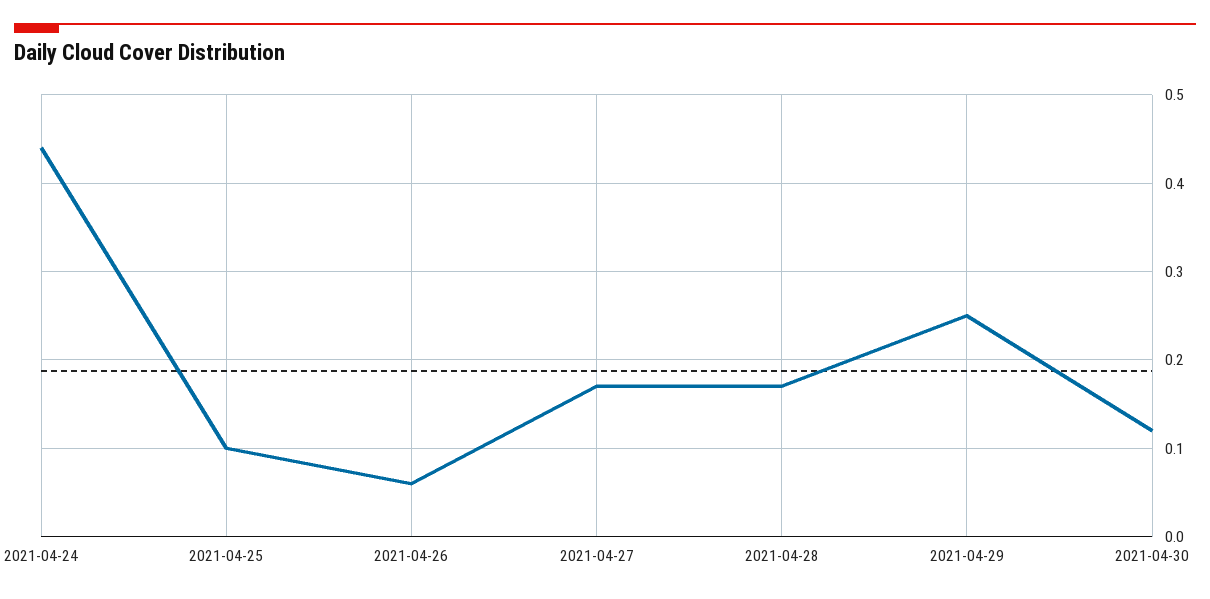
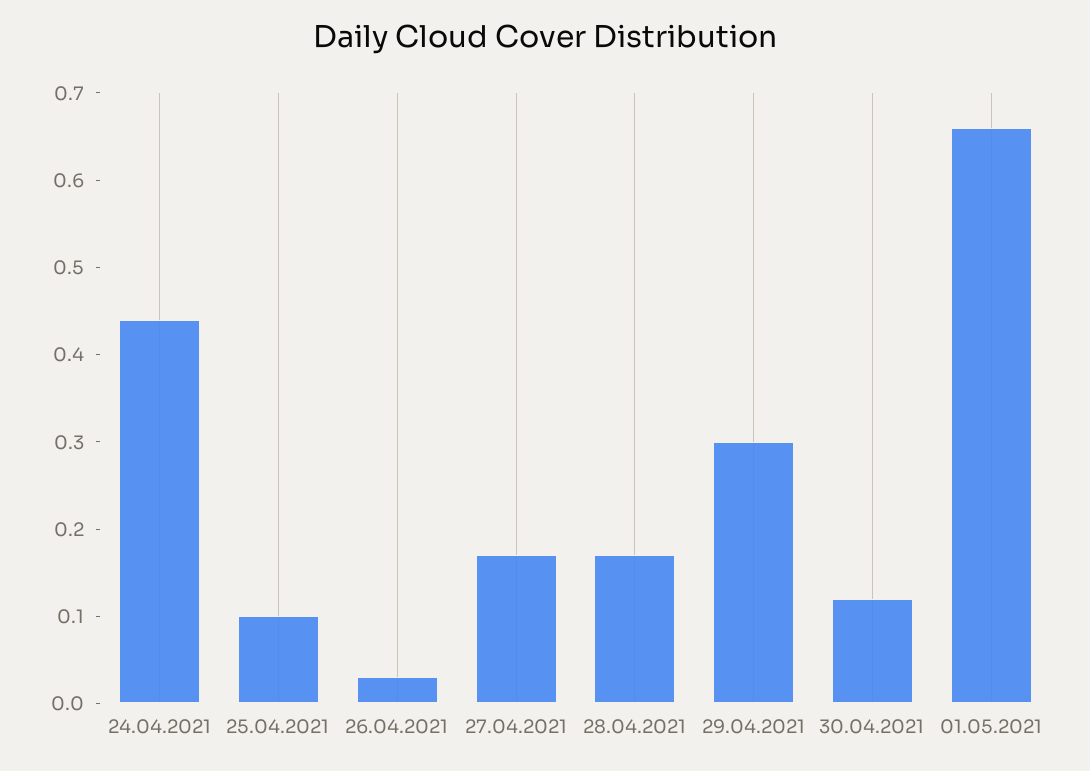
2021-04-26: 0.06 -> 0.03
2021-04-29: 0.25 -> 0.3
01.05.2021: none -> 0.66

